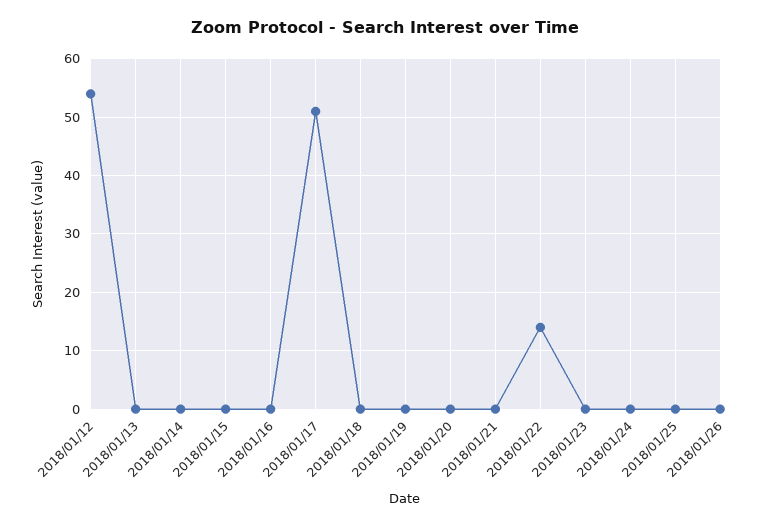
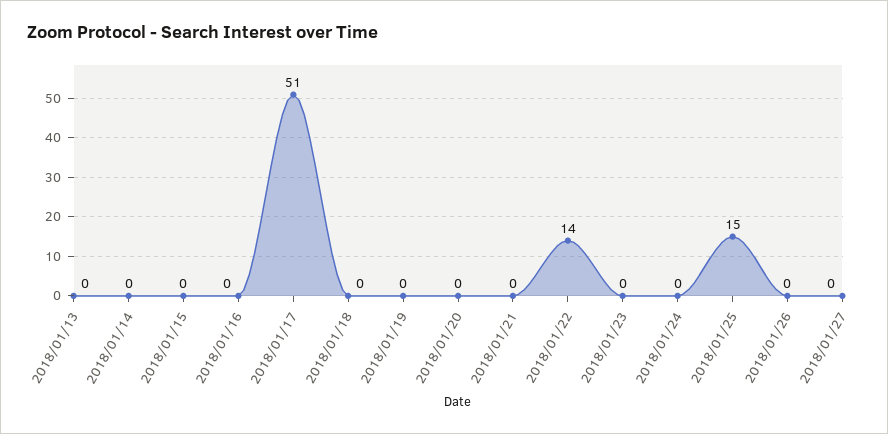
2018/01/12: 55 -> none
2018/01/25: 0 -> 15
2018/01/27: none -> 0

